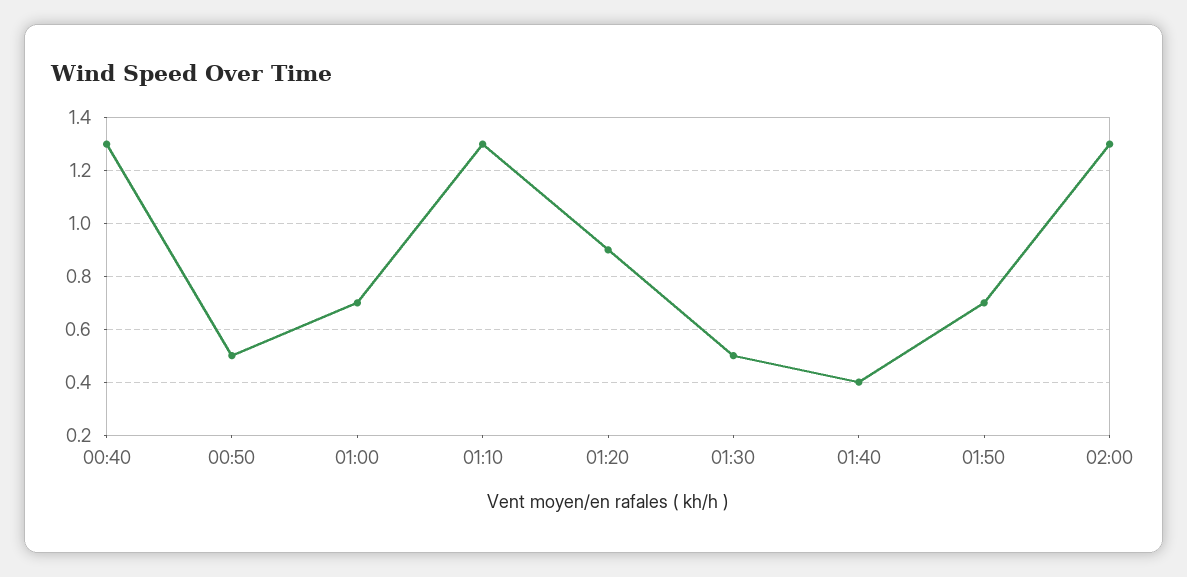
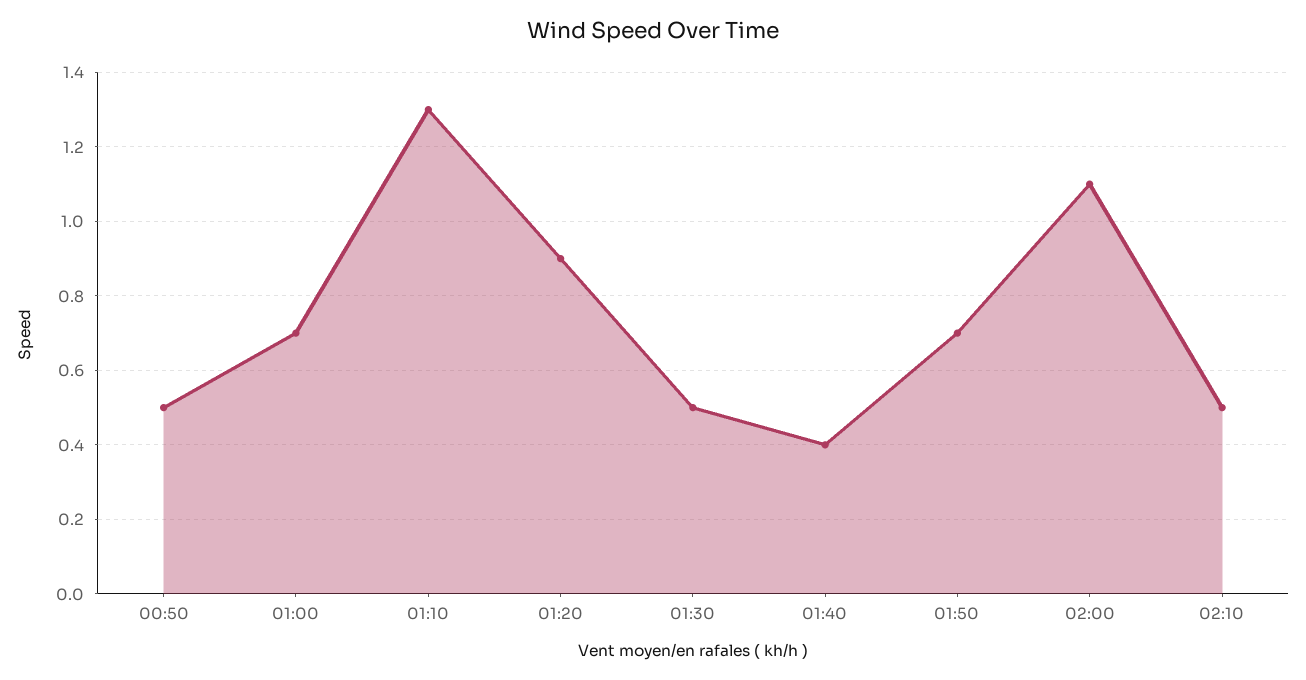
00:40: 1.3 -> none
02:00: 1.3 -> 1.1
02:10: none -> 0.5

